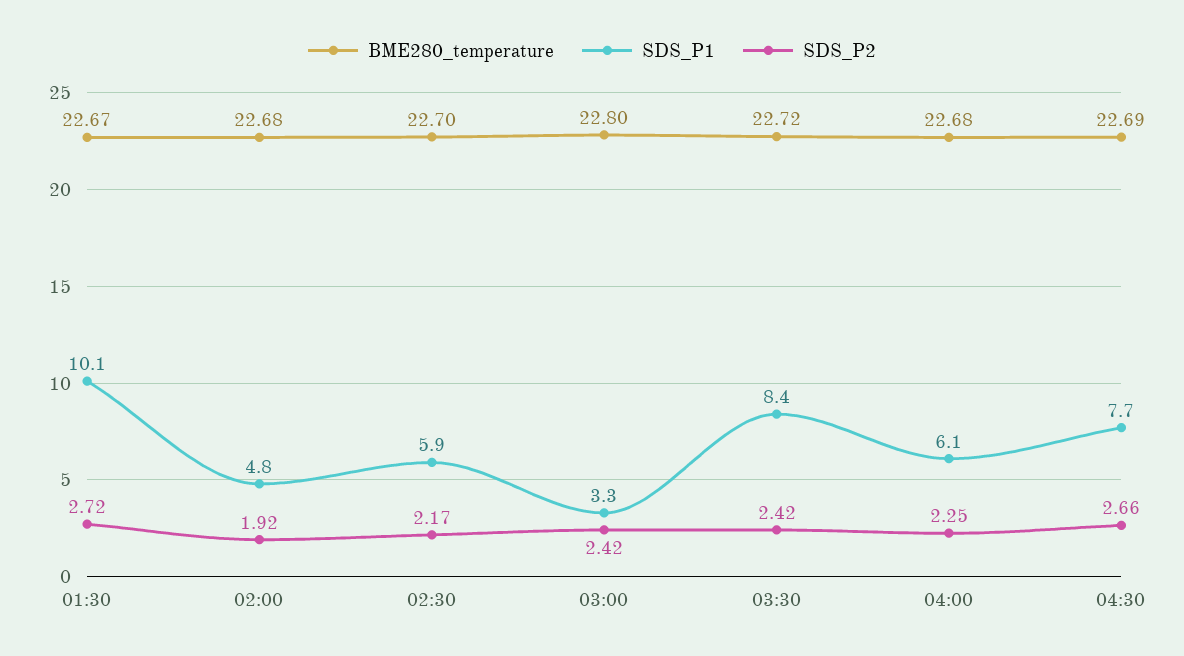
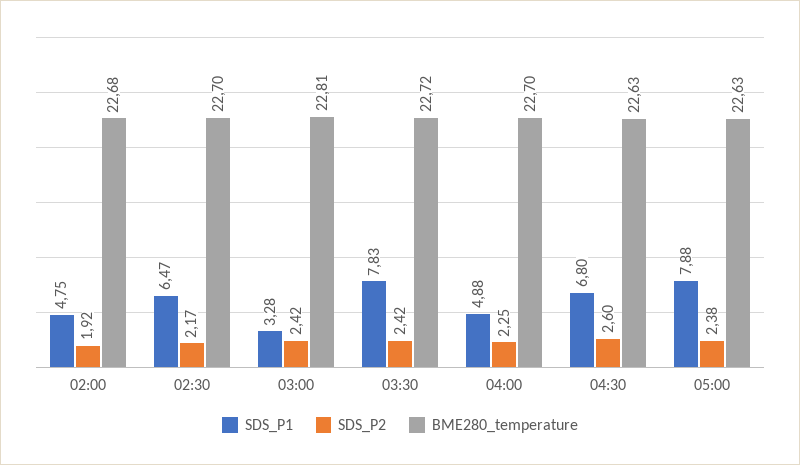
BME280_temperature, 01:30: 22.67 -> none
SDS_P1, 01:30: 10.1 -> none
SDS_P2, 01:30: 2.72 -> none
SDS_P1, 02:30: 5.9 -> 6.47
BME280_temperature, 03:00: 22.8 -> 22.81
SDS_P1, 03:30: 8.4 -> 7.83
BME280_temperature, 04:00: 22.68 -> 22.7
SDS_P1, 04:00: 6.1 -> 4.88
BME280_temperature, 04:30: 22.69 -> 22.63
SDS_P1, 04:30: 7.7 -> 6.8
SDS_P2, 04:30: 2.66 -> 2.6
SDS_P1, 05:00: none -> 7.88
SDS_P2, 05:00: none -> 2.38
BME280_temperature, 05:00: none -> 22.63

